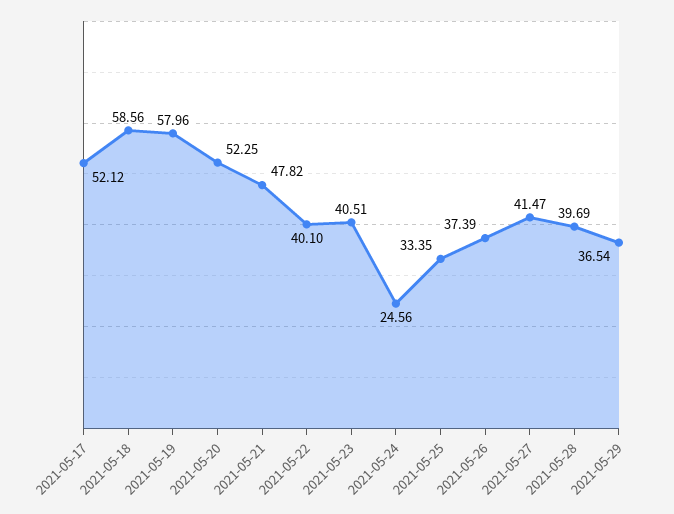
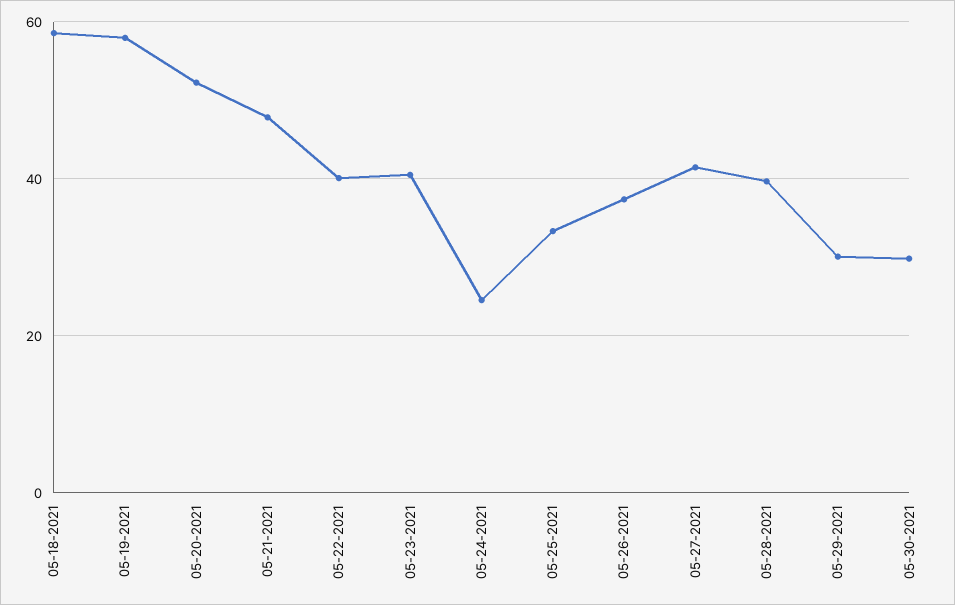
2021-05-17: 52.12 -> none
2021-05-29: 36.54 -> 30
05-30-2021: none -> 30

